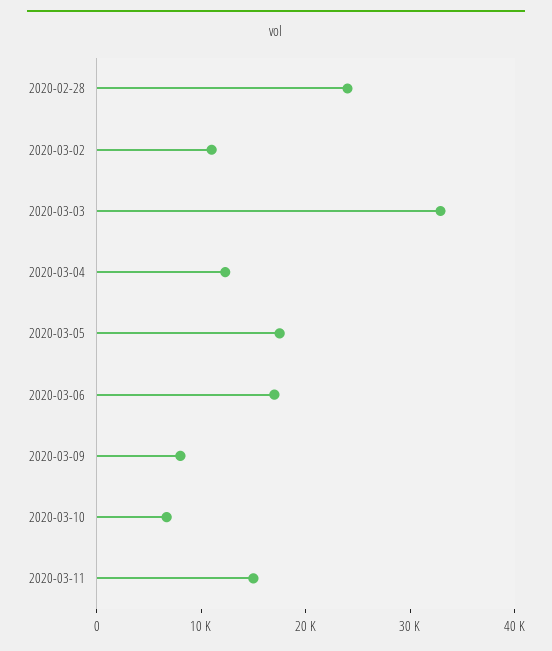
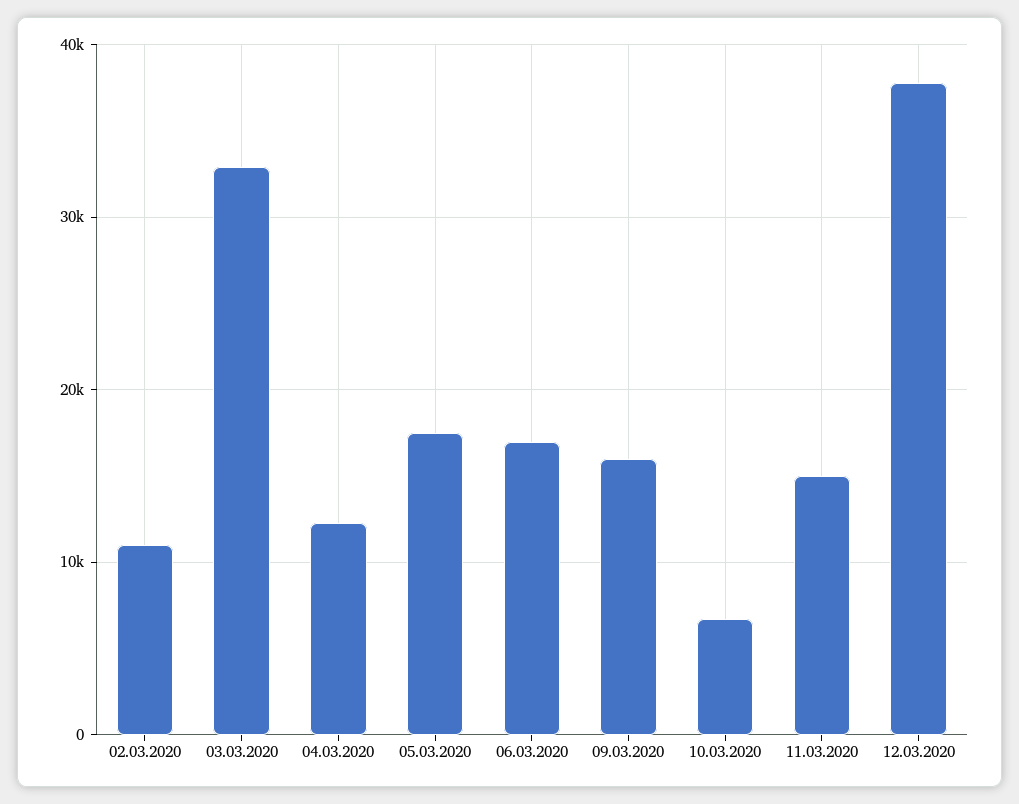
2020-02-28: 24000 -> none
2020-03-09: 8000 -> 16000
12.03.2020: none -> 38000

